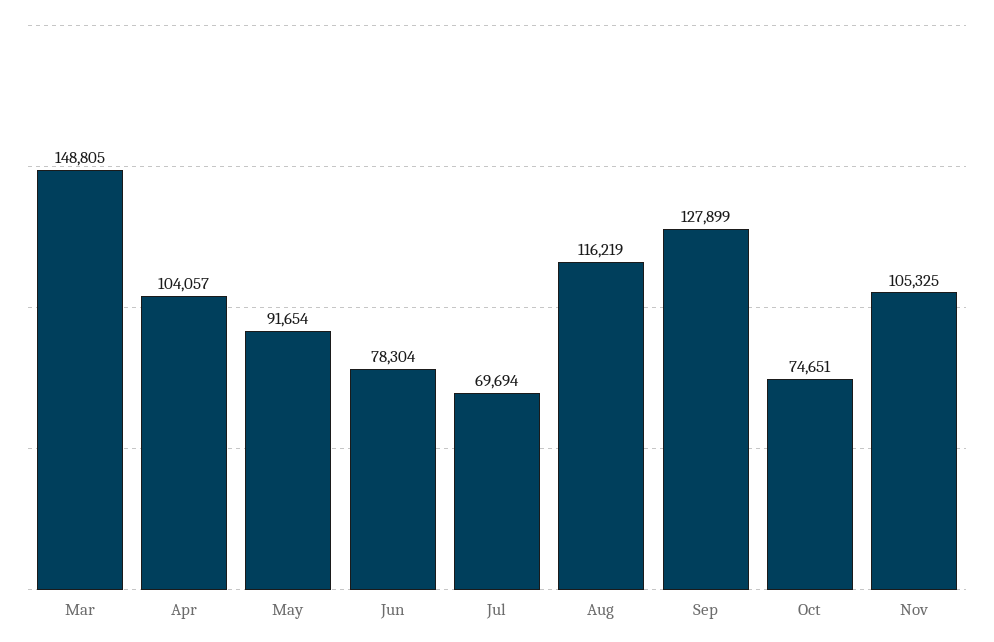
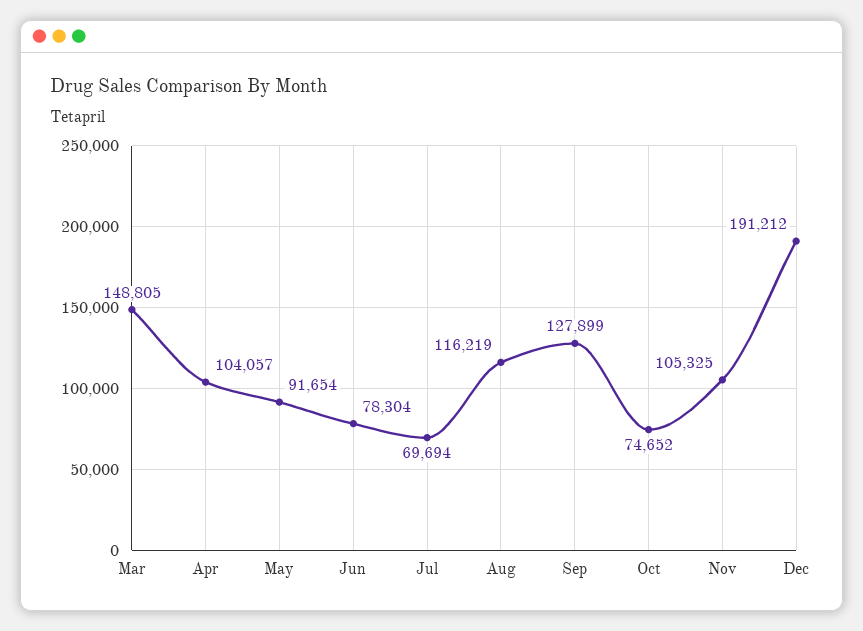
Oct: 74651 -> 74652
Dec: none -> 191212

